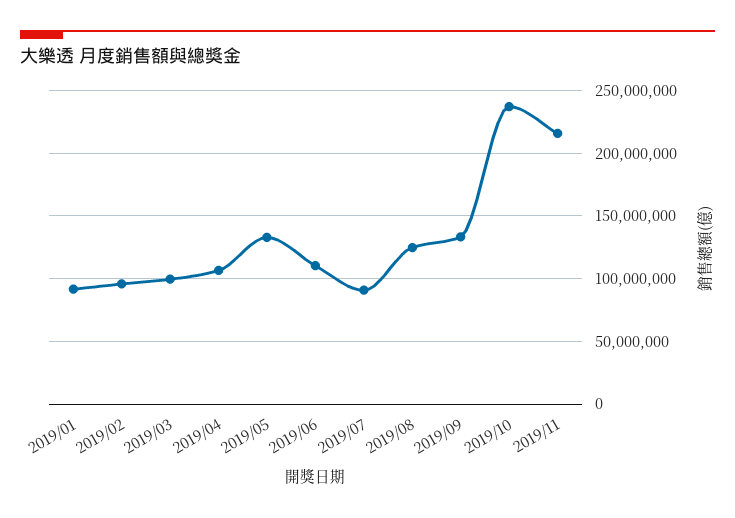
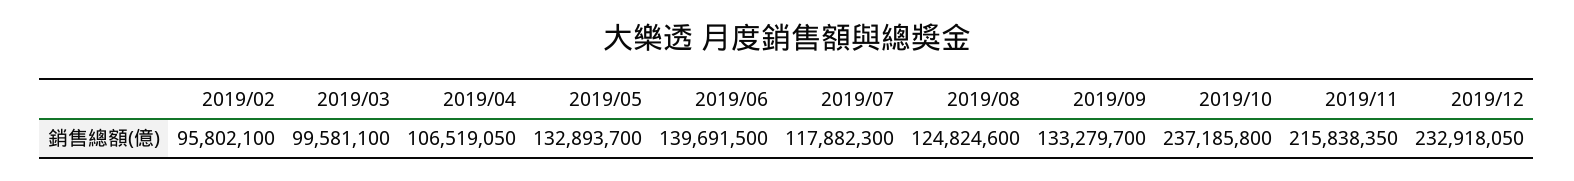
2019/01: 90000000 -> none
2019/06: 110000000 -> 139691500
2019/07: 90000000 -> 117882300
2019/12: none -> 232918050

